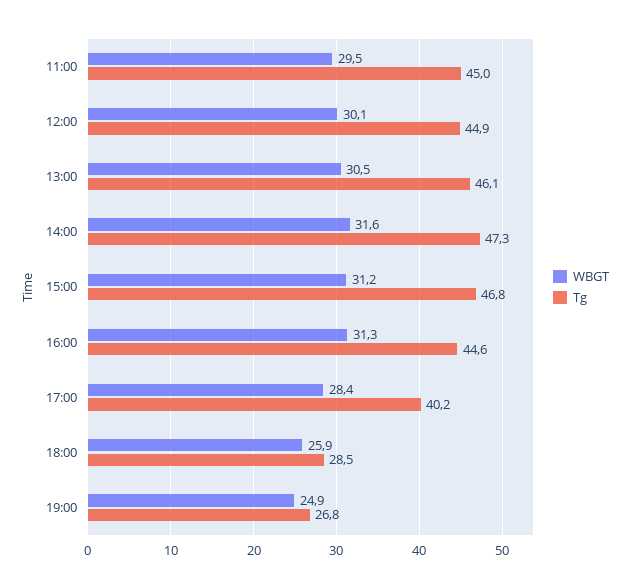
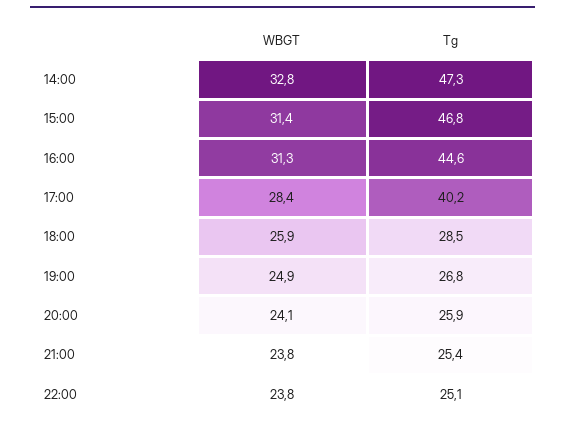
WBGT, 11:00: 29.5 -> none
Tg, 11:00: 45 -> none
WBGT, 12:00: 30.1 -> none
Tg, 12:00: 44.9 -> none
WBGT, 13:00: 30.5 -> none
Tg, 13:00: 46.1 -> none
WBGT, 14:00: 31.6 -> 32.8
WBGT, 15:00: 31.2 -> 31.4
WBGT, 20:00: none -> 24.1
Tg, 20:00: none -> 25.9
WBGT, 21:00: none -> 23.8
Tg, 21:00: none -> 25.4
WBGT, 22:00: none -> 23.8
Tg, 22:00: none -> 25.1

